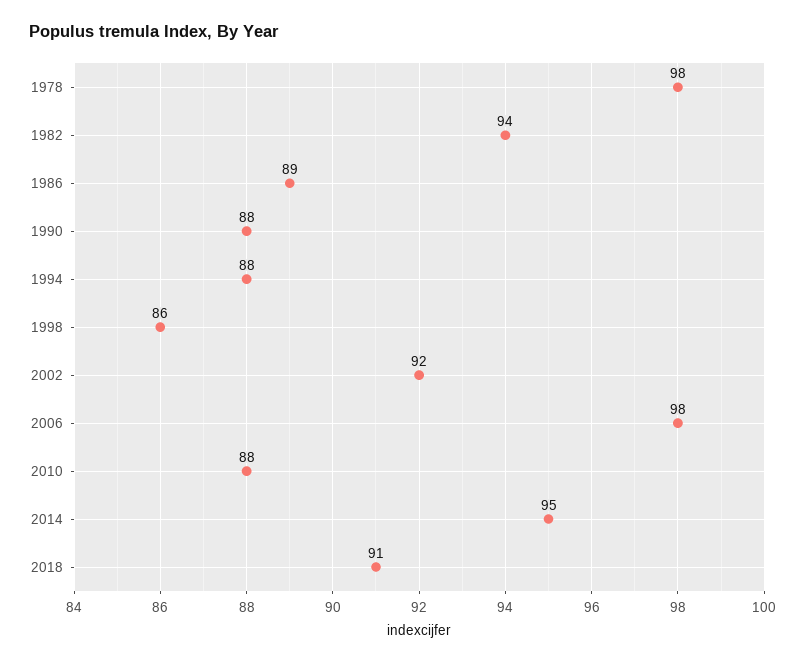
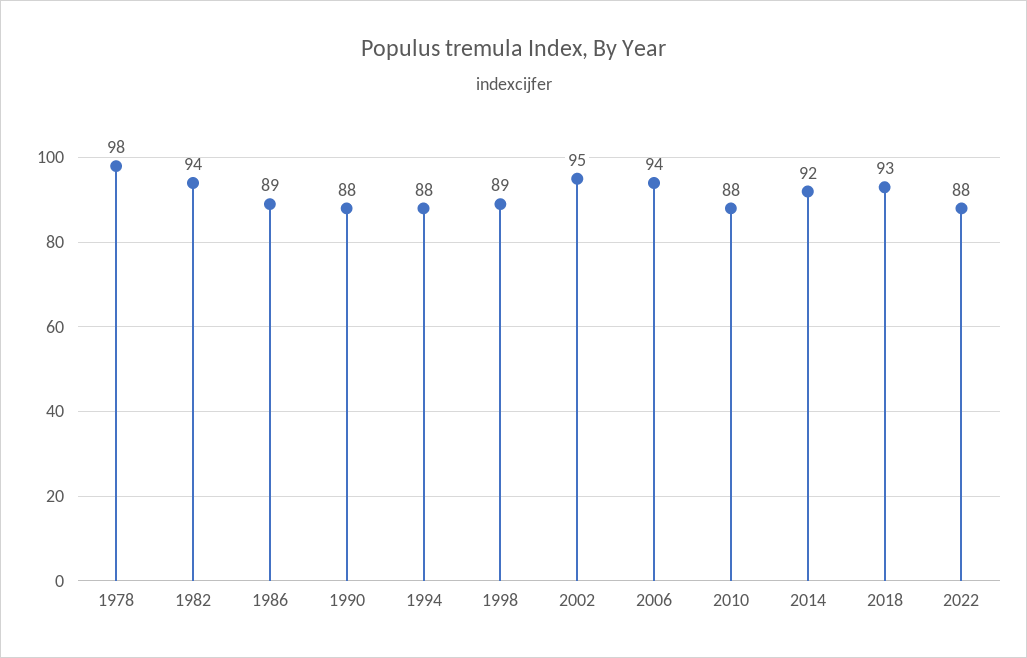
1998: 86 -> 89
2002: 92 -> 95
2006: 98 -> 94
2014: 95 -> 92
2018: 91 -> 93
2022: none -> 88

